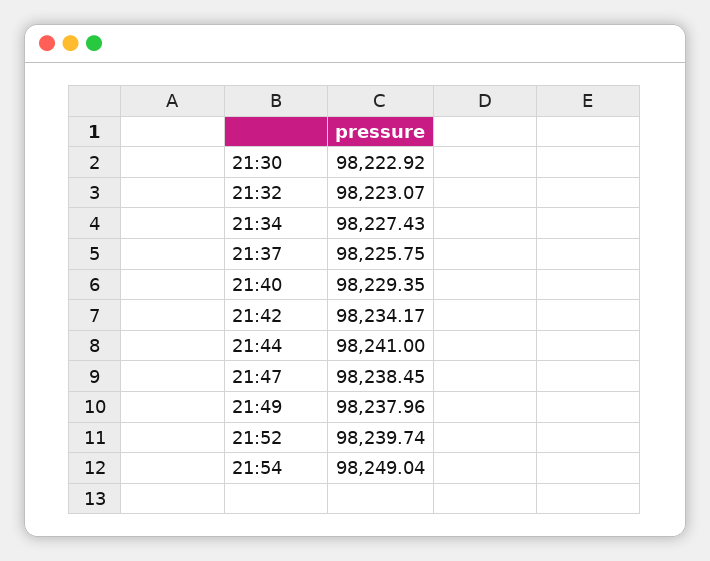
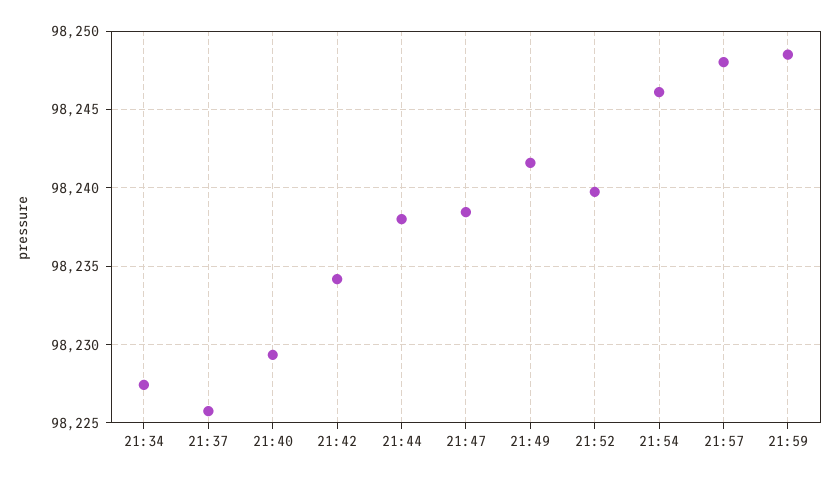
21:30: 98222.92 -> none
21:32: 98223.07 -> none
21:44: 98241 -> 98238
21:49: 98237.96 -> 98241.5
21:54: 98249.04 -> 98246
21:57: none -> 98248
21:59: none -> 98248.5

